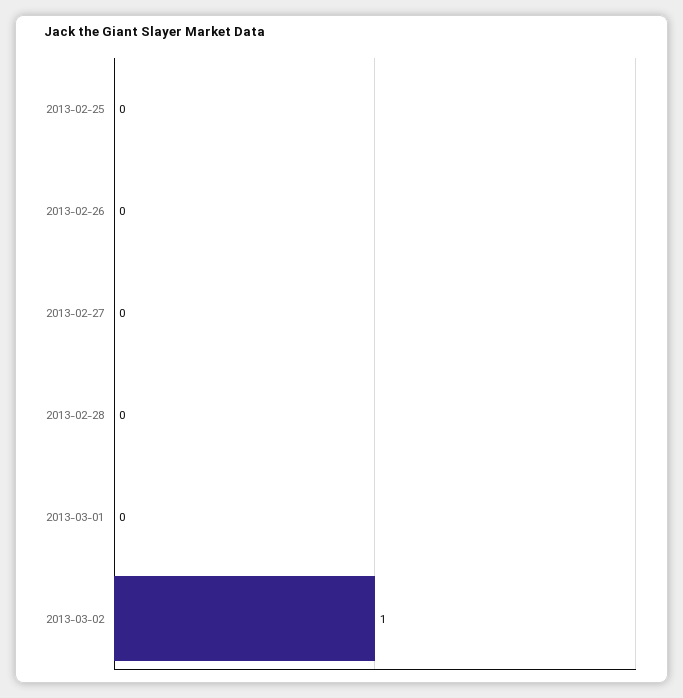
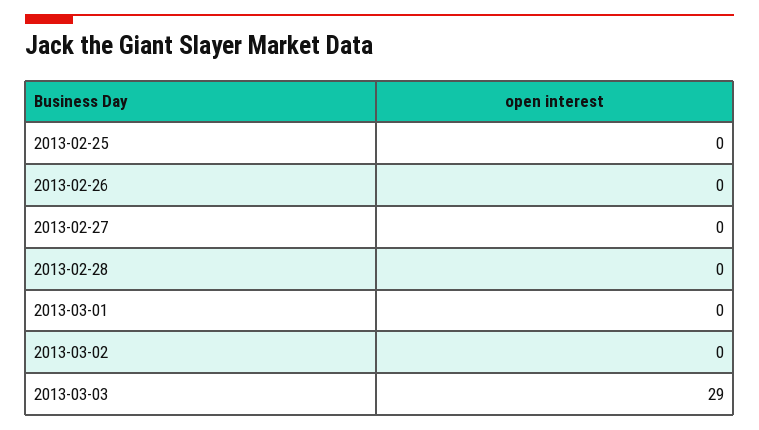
2013-03-02: 1 -> 0
2013-03-03: none -> 29

